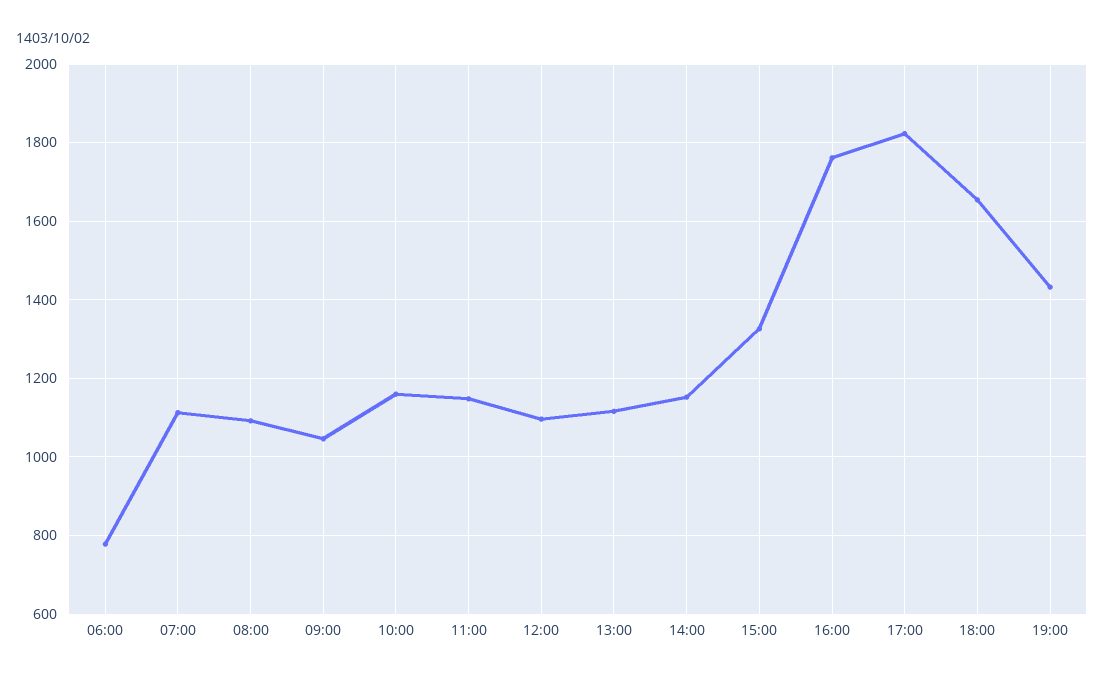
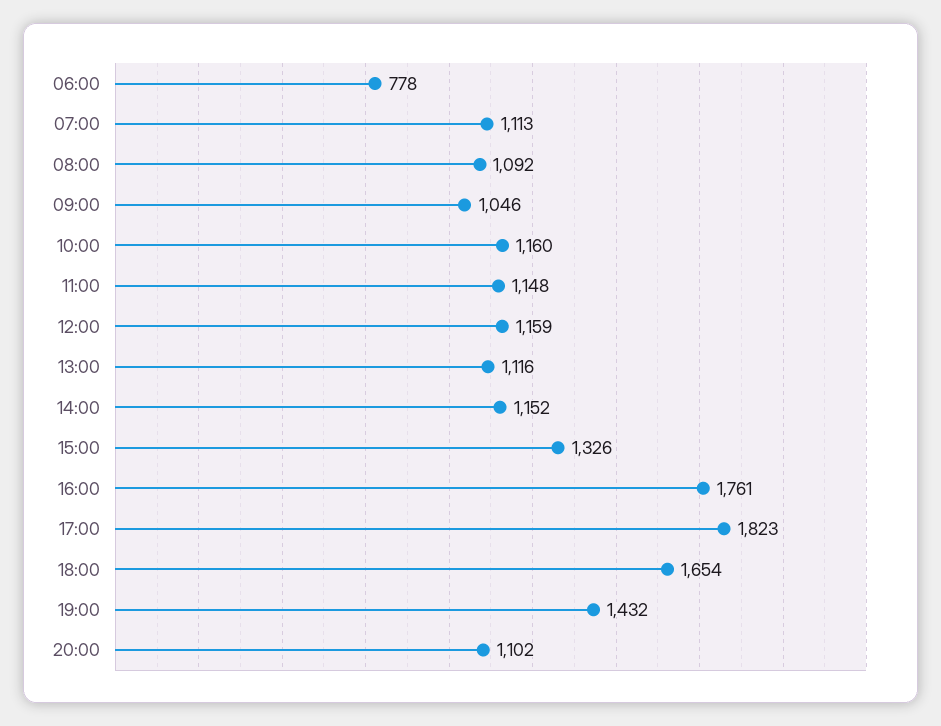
12:00: 1100 -> 1159
20:00: none -> 1102

